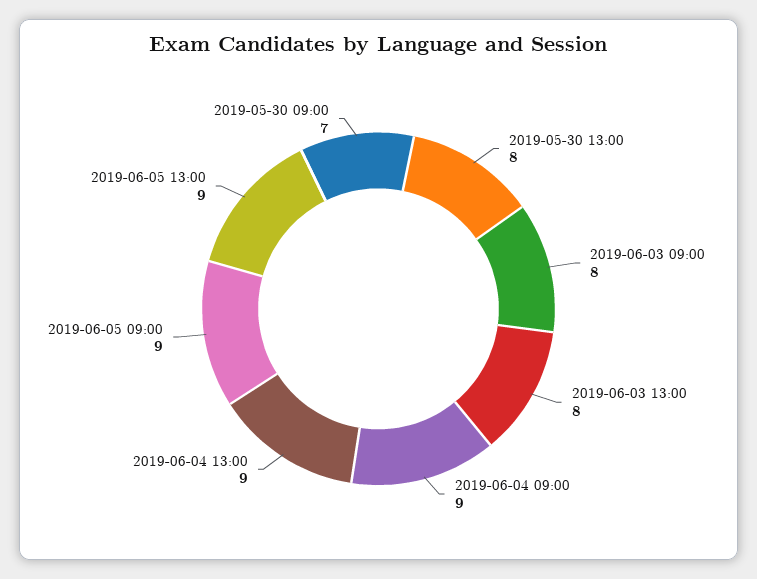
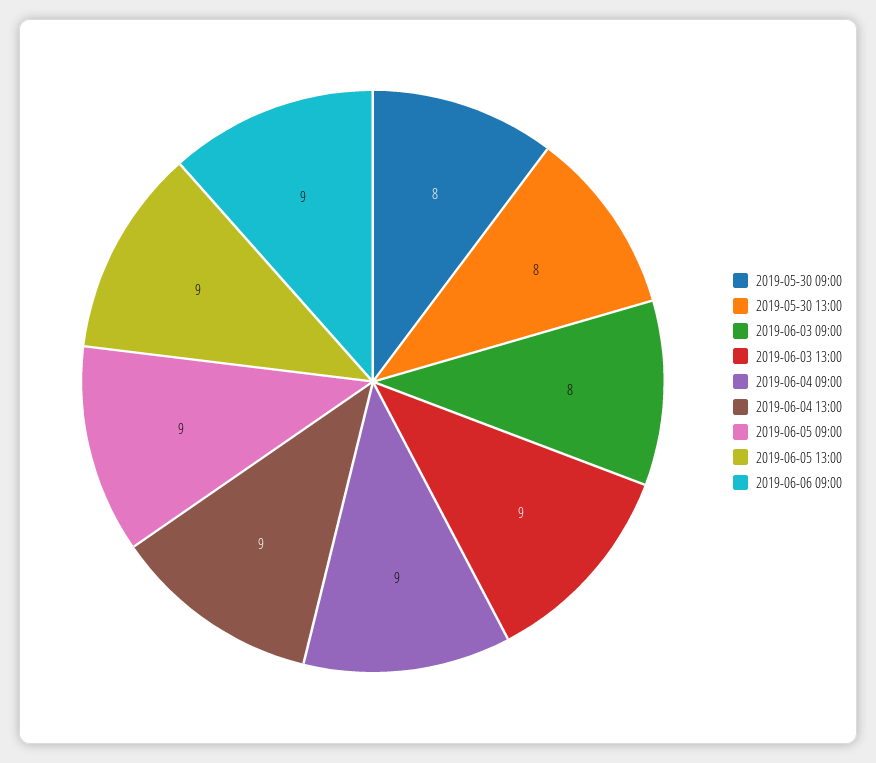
2019-06-03 13:00: 8 -> 9
2019-05-30 09:00: 7 -> 8
2019-06-06 09:00: none -> 9

